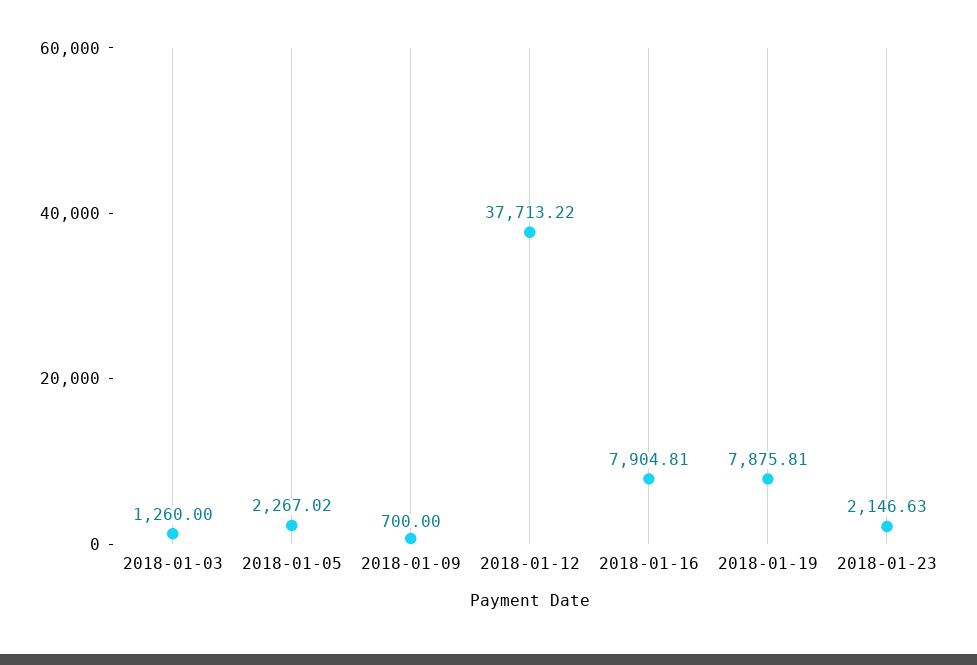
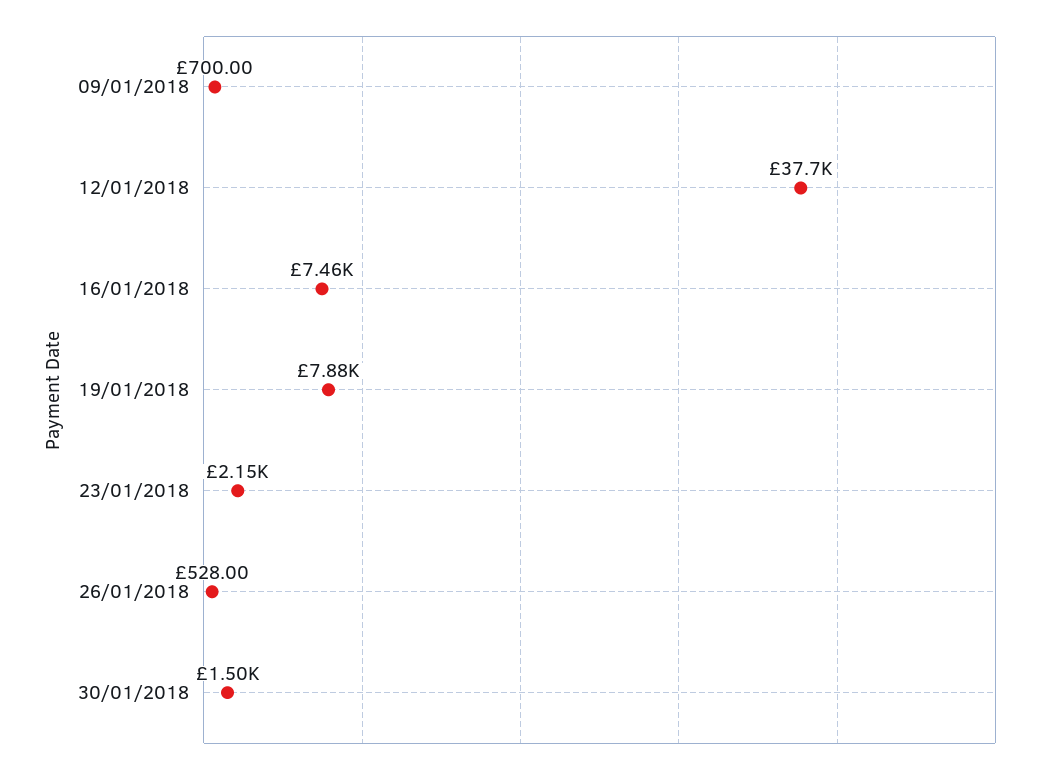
2018-01-03: 1260 -> none
2018-01-05: 2267.02 -> none
2018-01-16: 7904.81 -> 7460
26/01/2018: none -> 528
30/01/2018: none -> 1500

